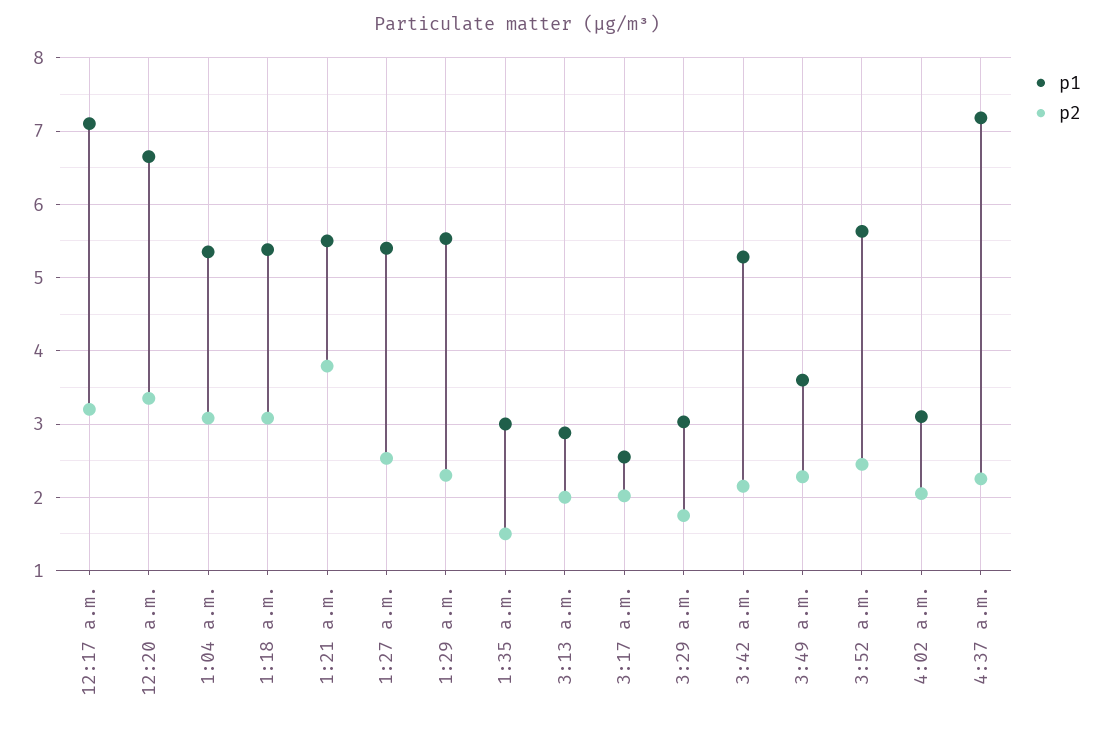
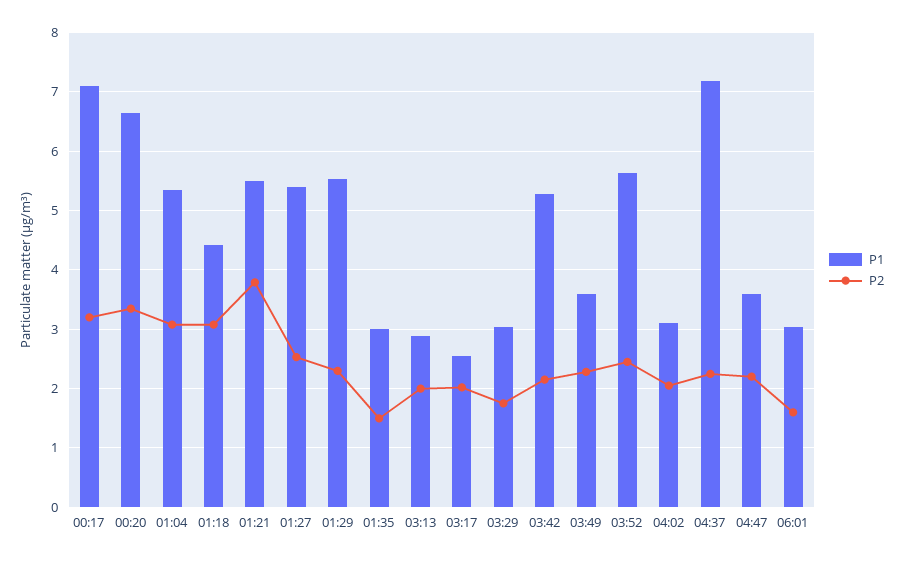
p1, 1:18 a.m.: 5.4 -> 4.4
p1, 04:47: none -> 3.6
p2, 04:47: none -> 2.2
p1, 06:01: none -> 3
p2, 06:01: none -> 1.6

